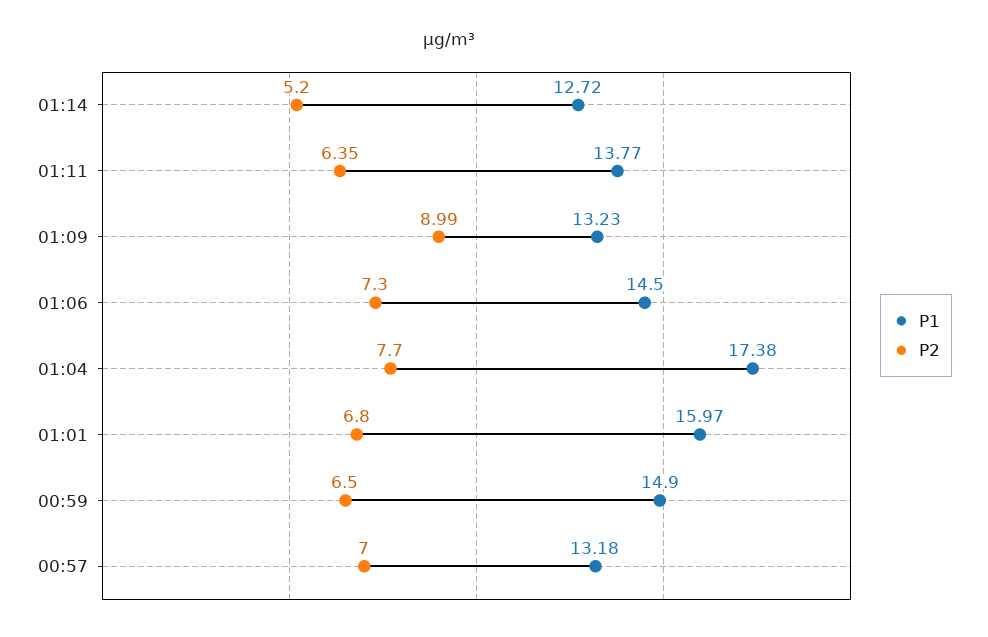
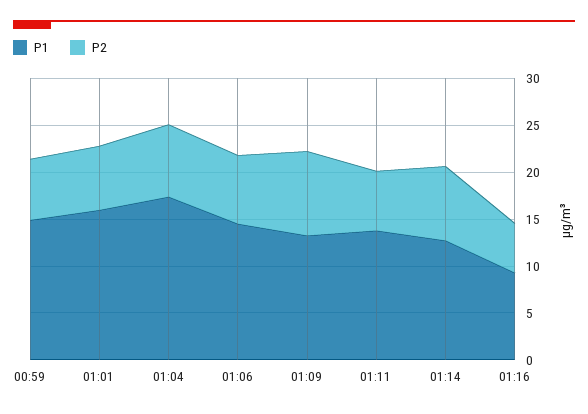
P2, 01:14: 5.2 -> 8
P1, 00:57: 13.18 -> none
P2, 00:57: 7 -> none
P1, 01:16: none -> 9
P2, 01:16: none -> 5

